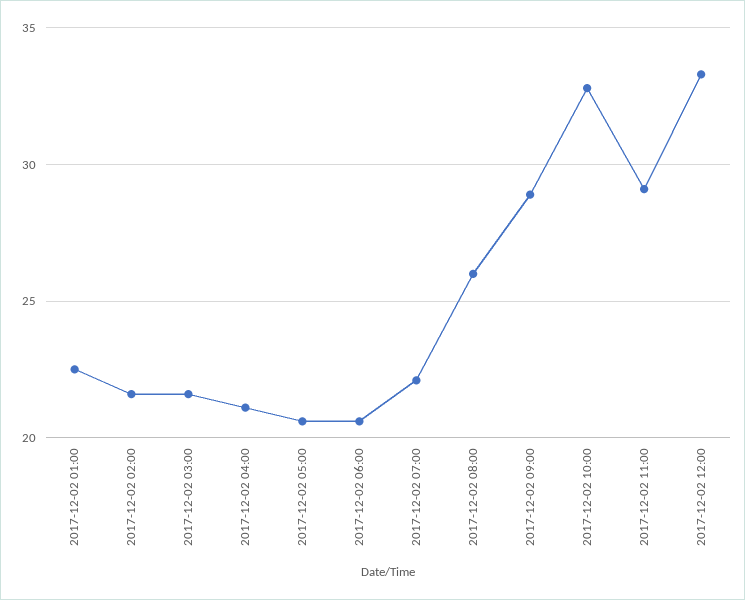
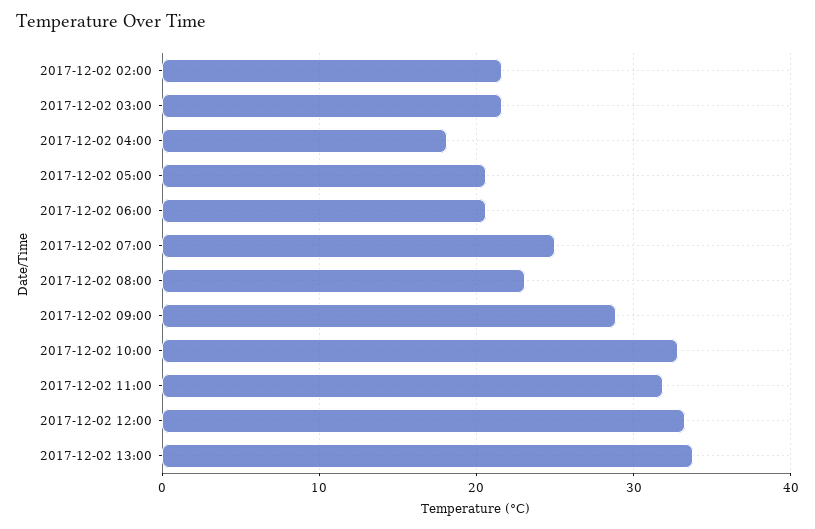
2017-12-02 01:00: 22.5 -> none
2017-12-02 04:00: 21 -> 18
2017-12-02 07:00: 22 -> 25
2017-12-02 08:00: 26 -> 23
2017-12-02 11:00: 29 -> 32
2017-12-02 13:00: none -> 34

